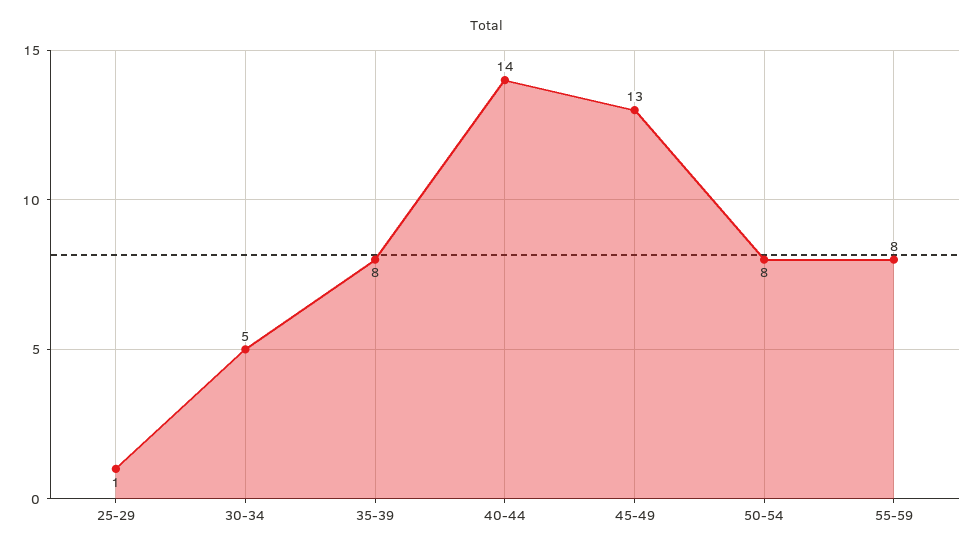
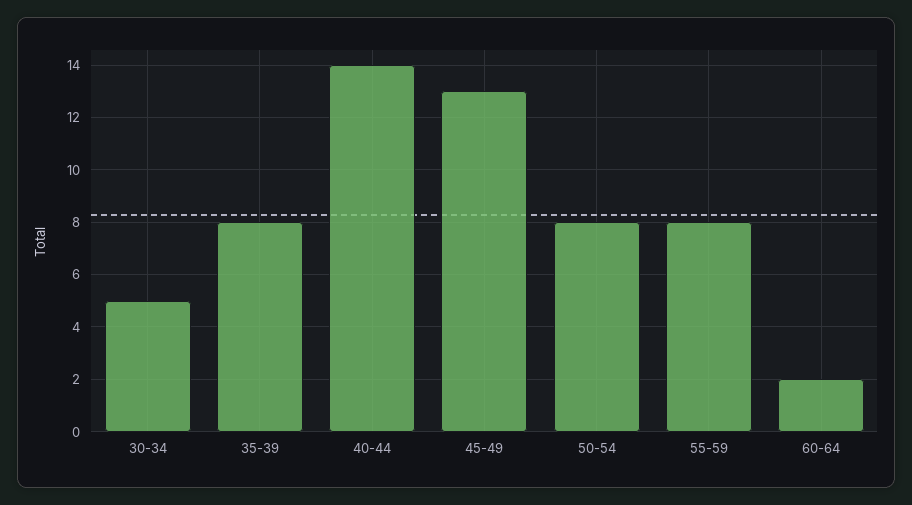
25-29: 1 -> none
60-64: none -> 2

